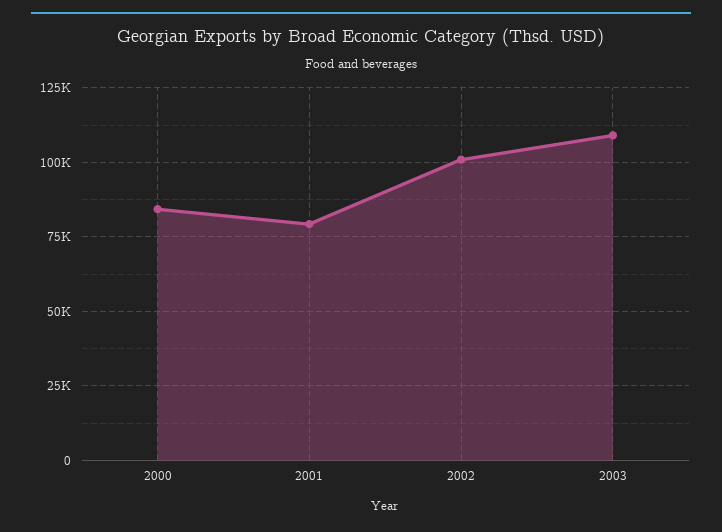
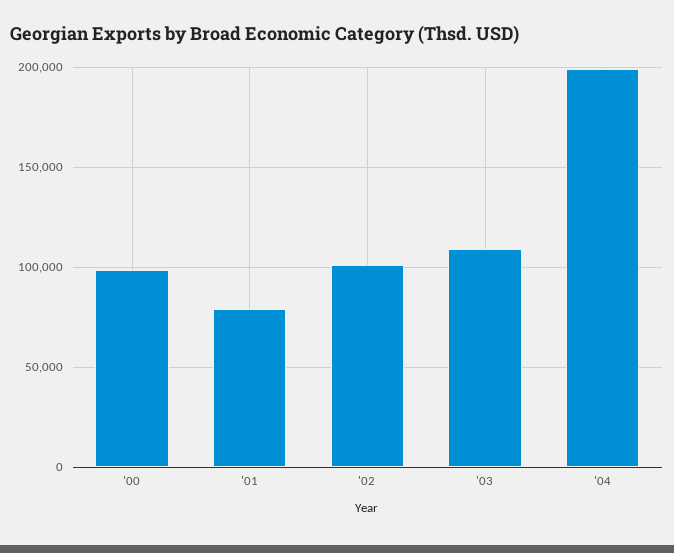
2000: 85000 -> 100000
'04: none -> 200000

